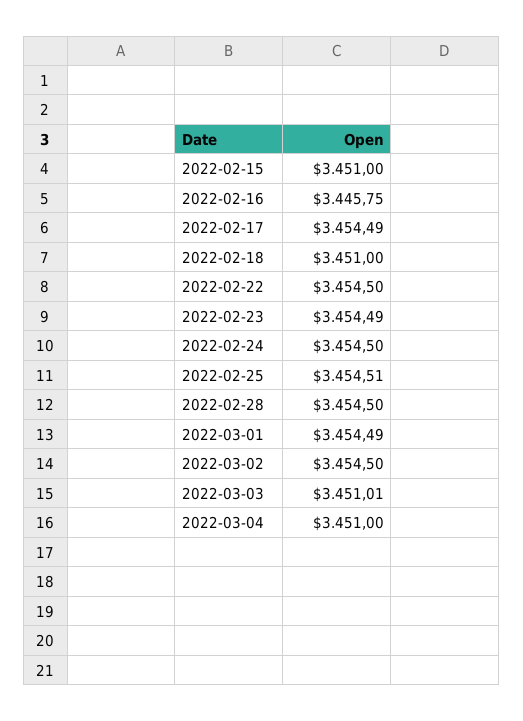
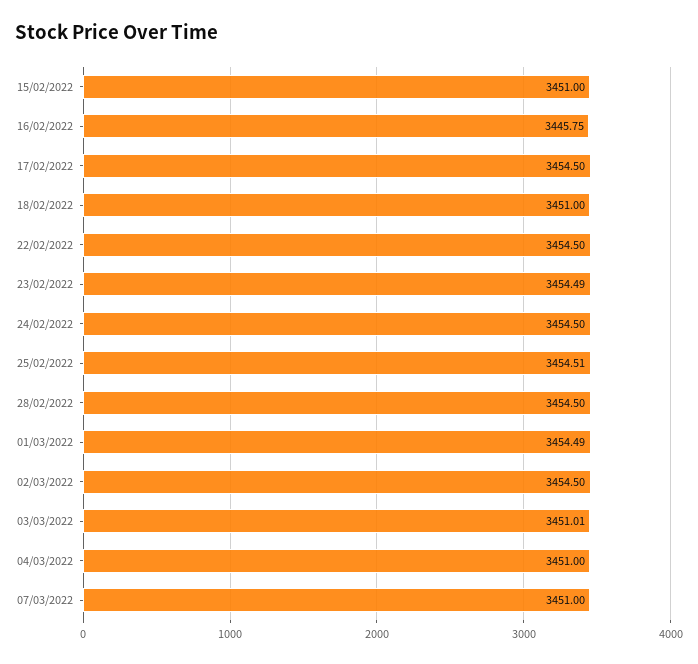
2022-02-17: 3454.49 -> 3454.5
07/03/2022: none -> 3451

